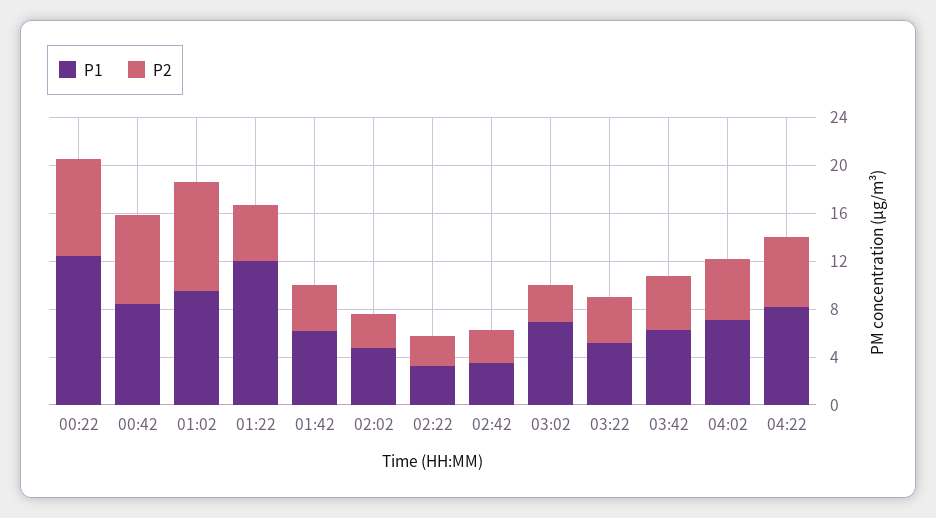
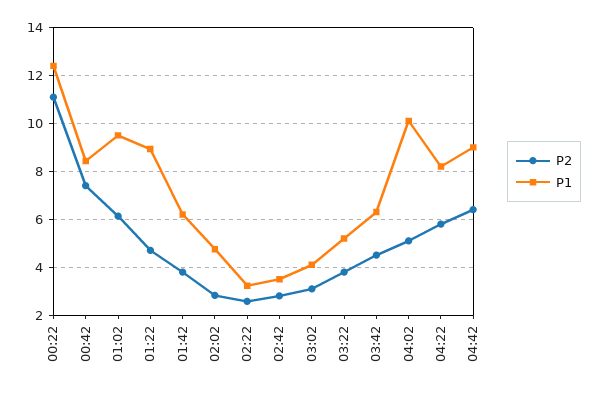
P2, 00:22: 8 -> 11
P2, 01:02: 9 -> 6
P1, 01:22: 12 -> 9
P1, 03:02: 7 -> 4
P1, 04:02: 7 -> 10
P2, 04:42: none -> 6.5
P1, 04:42: none -> 9

